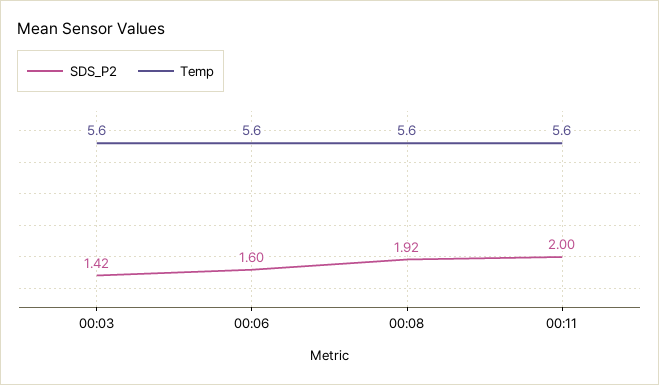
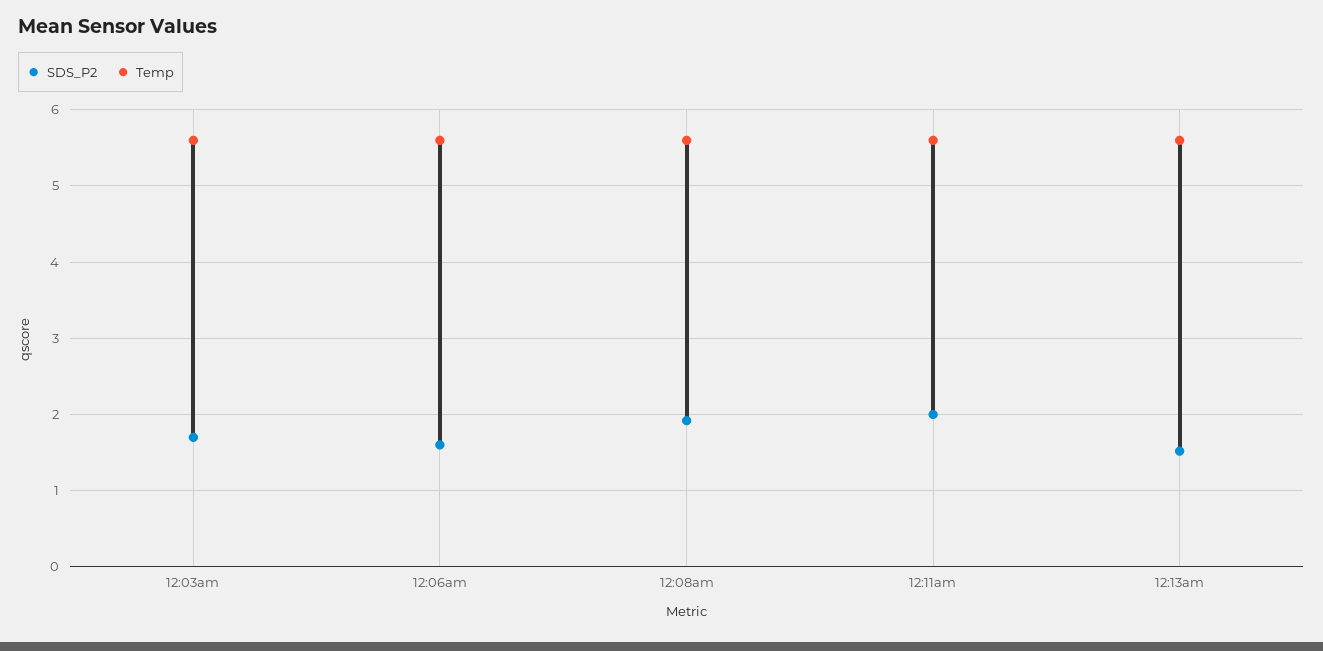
SDS_P2, 00:03: 1.42 -> 1.7
SDS_P2, 12:13am: none -> 1.5
Temp, 12:13am: none -> 5.6

